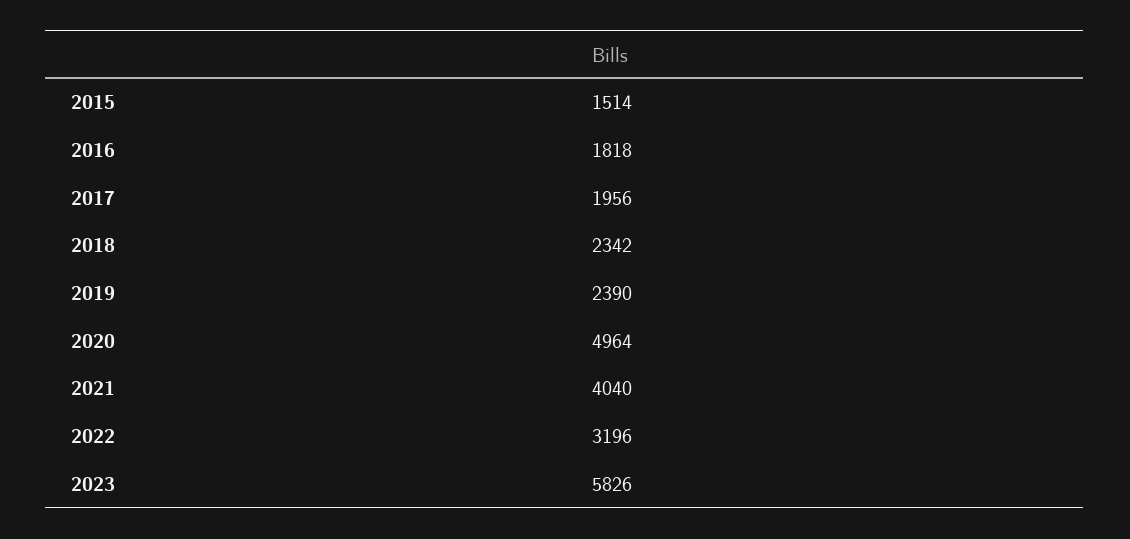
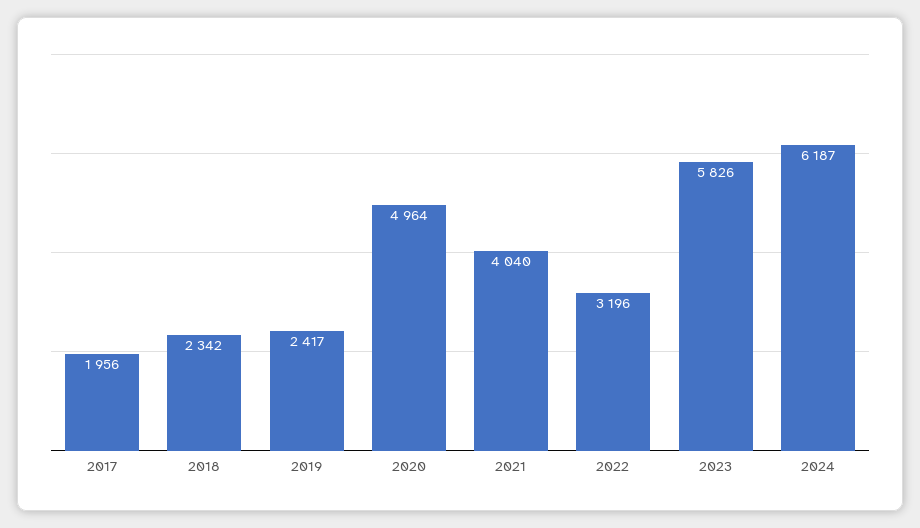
2015: 1514 -> none
2016: 1818 -> none
2019: 2390 -> 2417
2024: none -> 6187

